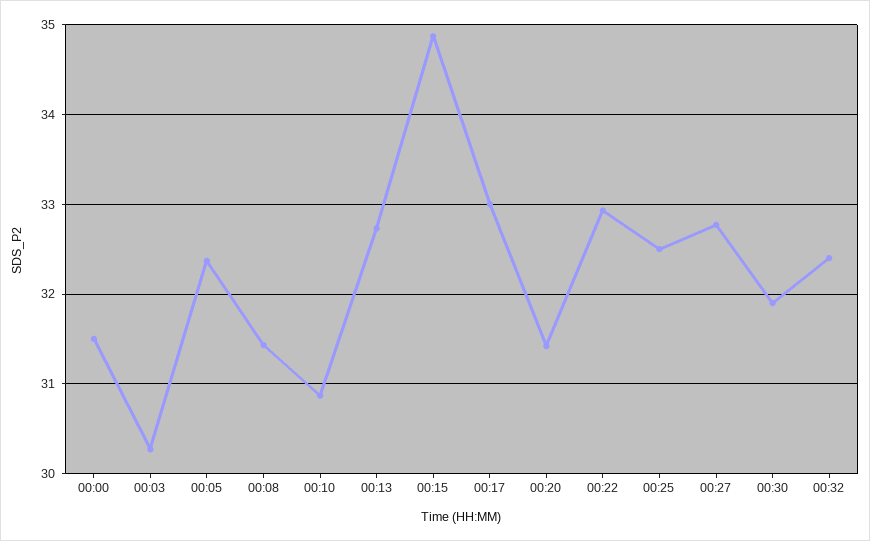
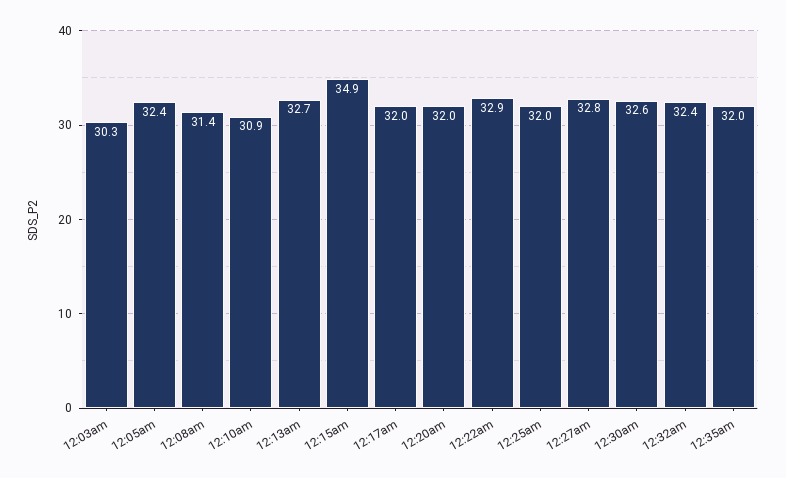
00:00: 31.5 -> none
00:17: 33 -> 32
00:20: 31.4 -> 32
00:25: 32.5 -> 32
00:30: 31.9 -> 32.6
12:35am: none -> 32

